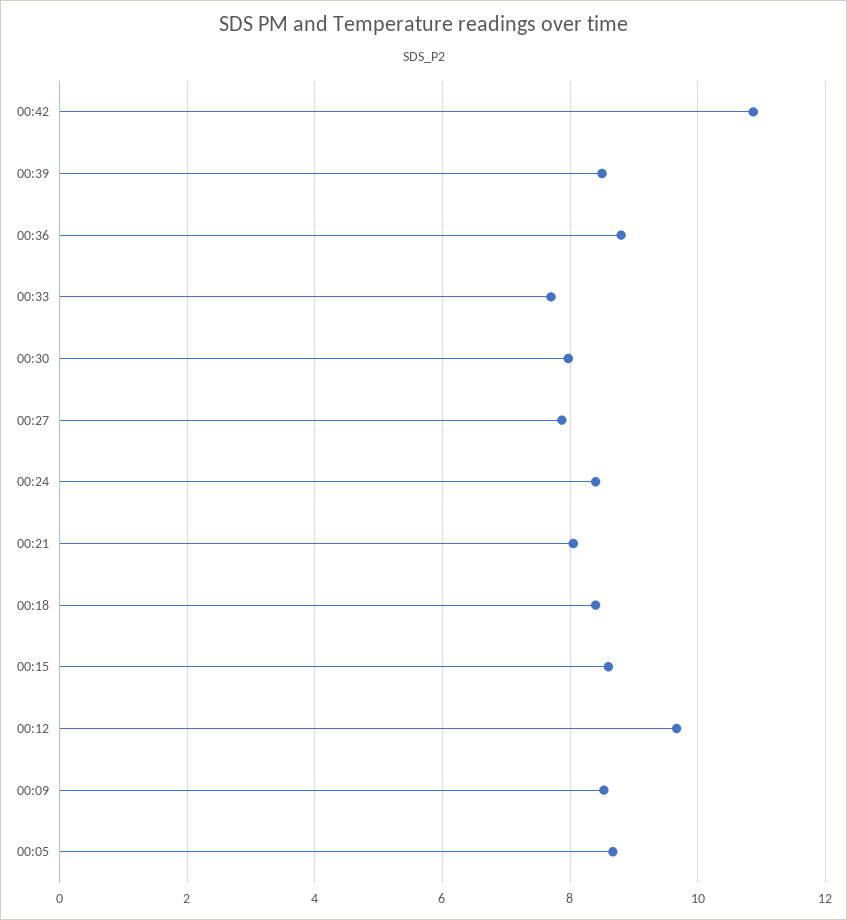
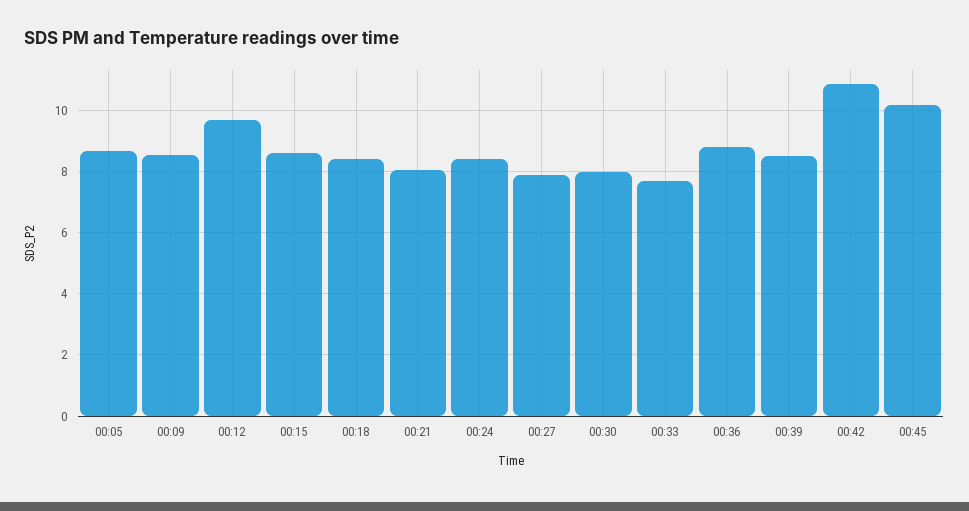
00:45: none -> 10.2

